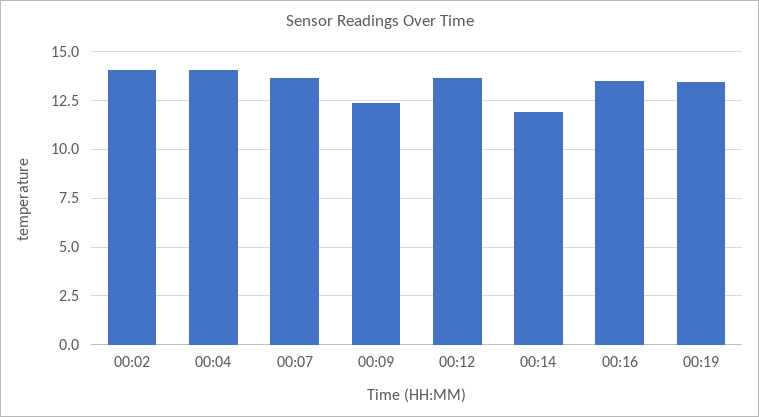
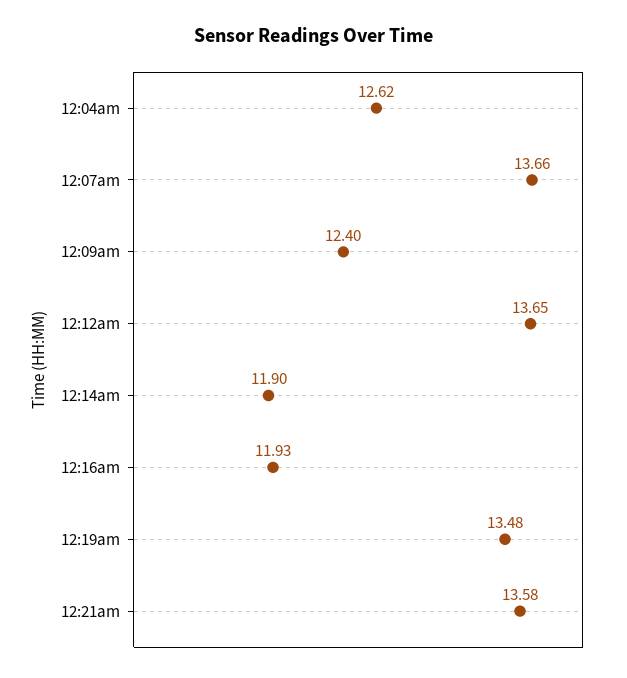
00:02: 14 -> none
00:04: 14 -> 12.62
00:16: 13.5 -> 11.93
12:21am: none -> 13.58

